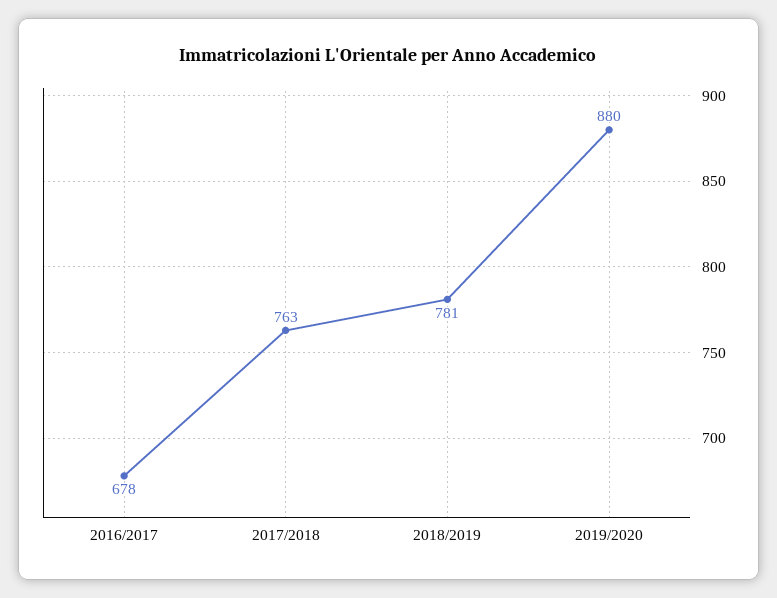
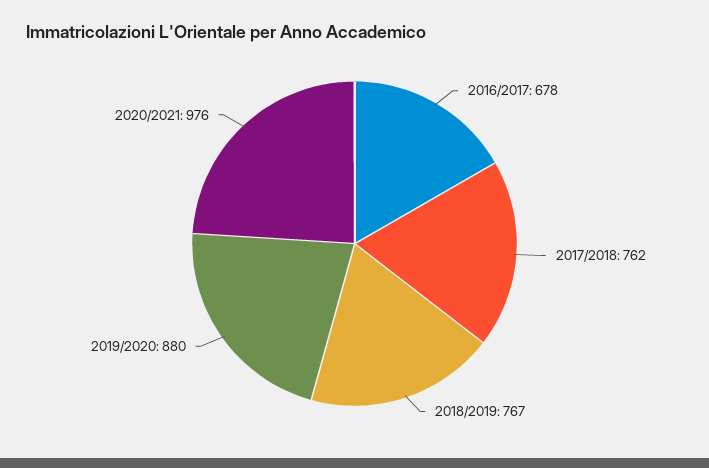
2017/2018: 763 -> 762
2018/2019: 781 -> 767
2020/2021: none -> 976

